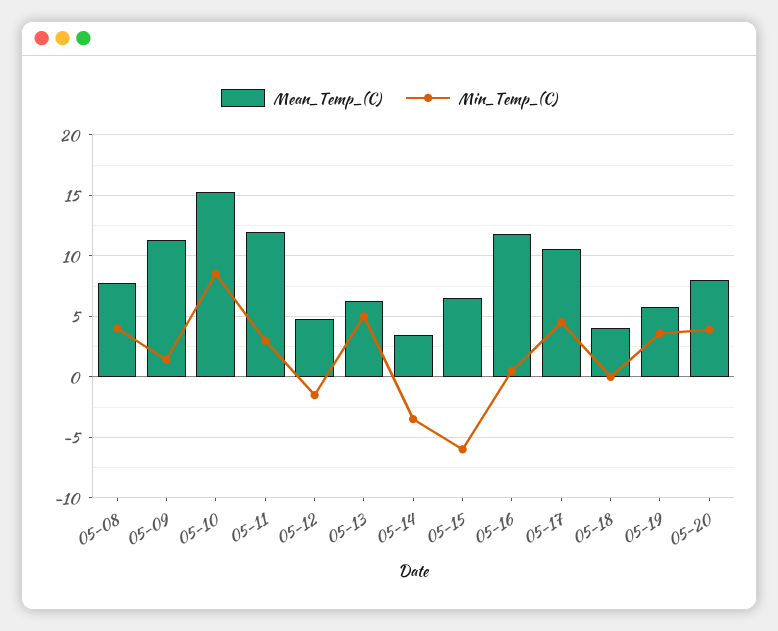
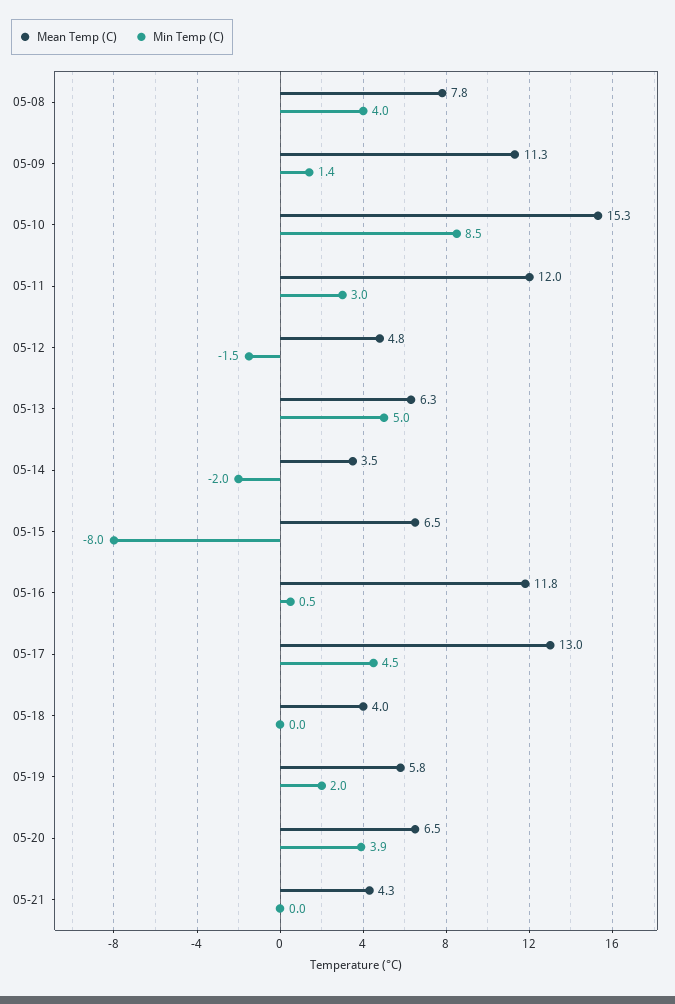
Min_Temp_(C), 05-14: -3.5 -> -2
Min_Temp_(C), 05-15: -6 -> -8
Mean_Temp_(C), 05-17: 10.5 -> 13
Min_Temp_(C), 05-19: 3.5 -> 2
Mean_Temp_(C), 05-20: 8 -> 6.5
Mean_Temp_(C), 05-21: none -> 4.3
Min_Temp_(C), 05-21: none -> 0

